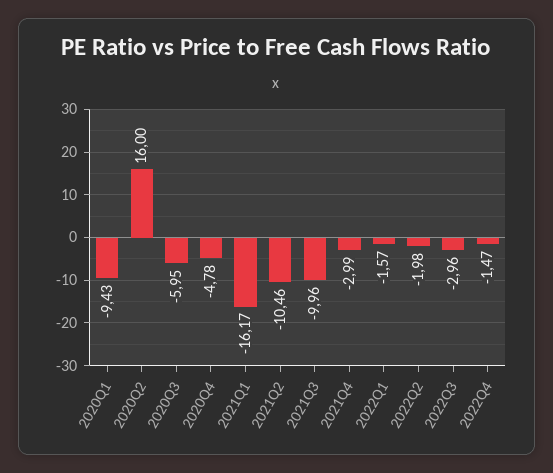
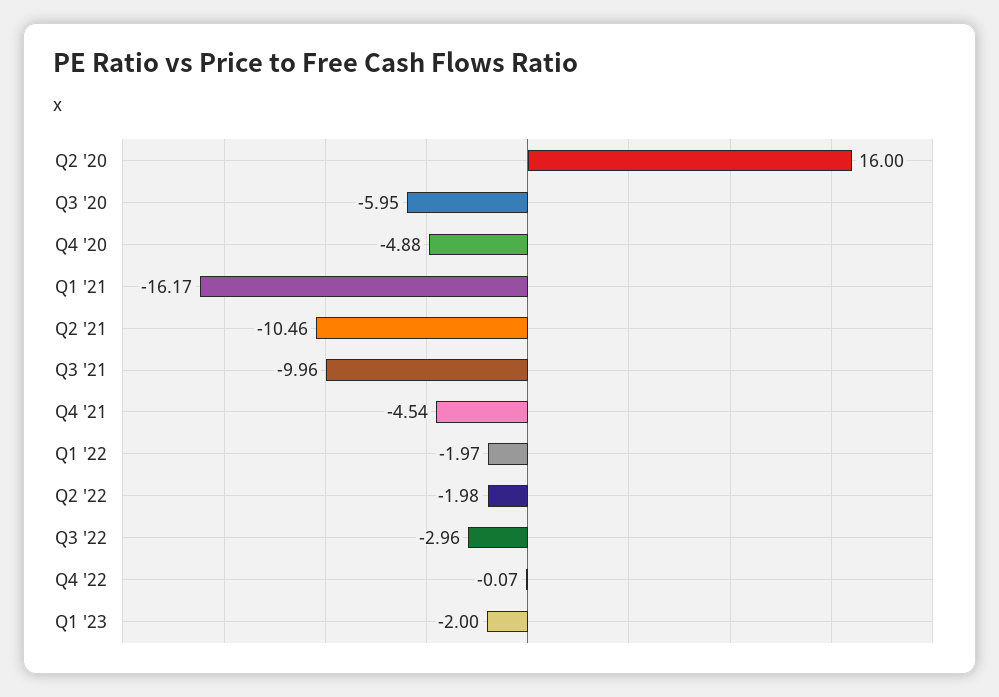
2020Q1: -9.43 -> none
2020Q4: -4.78 -> -4.88
2021Q4: -2.99 -> -4.54
2022Q1: -1.57 -> -1.97
2022Q4: -1.47 -> -0.07
Q1 '23: none -> -2

